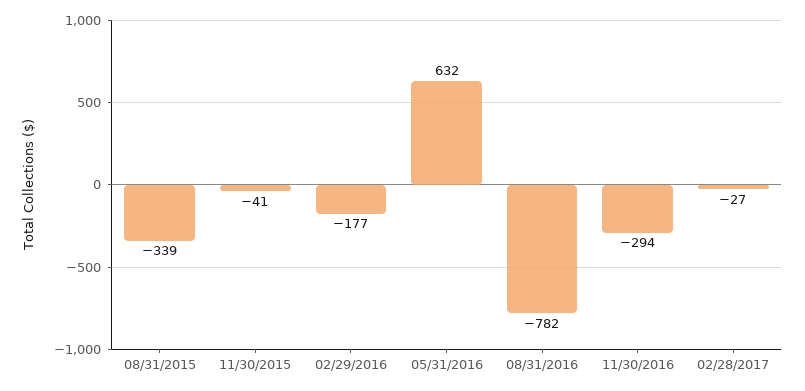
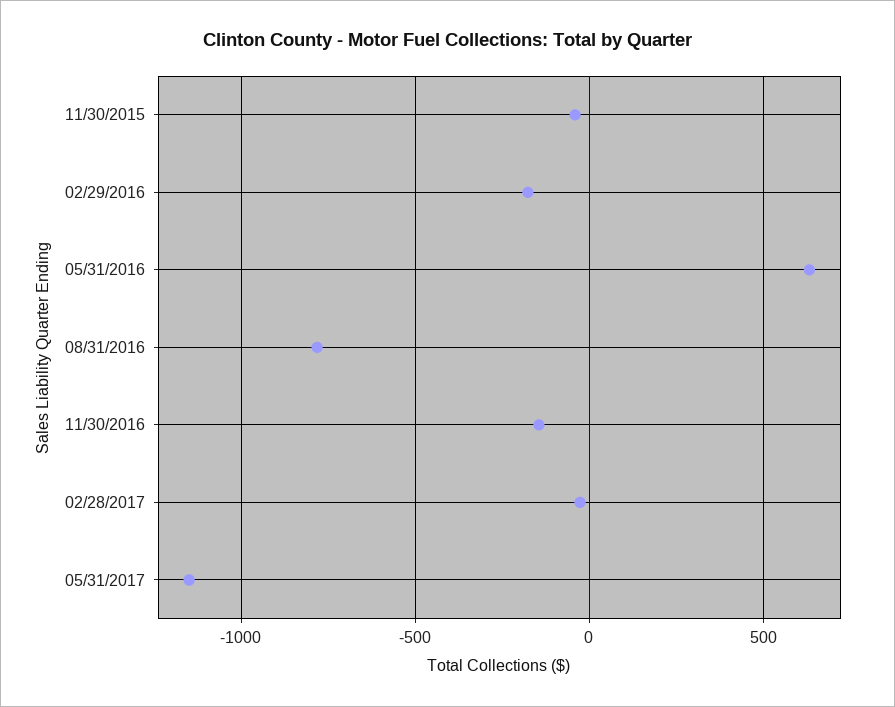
08/31/2015: -339 -> none
11/30/2016: -294 -> -150
05/31/2017: none -> -1150

